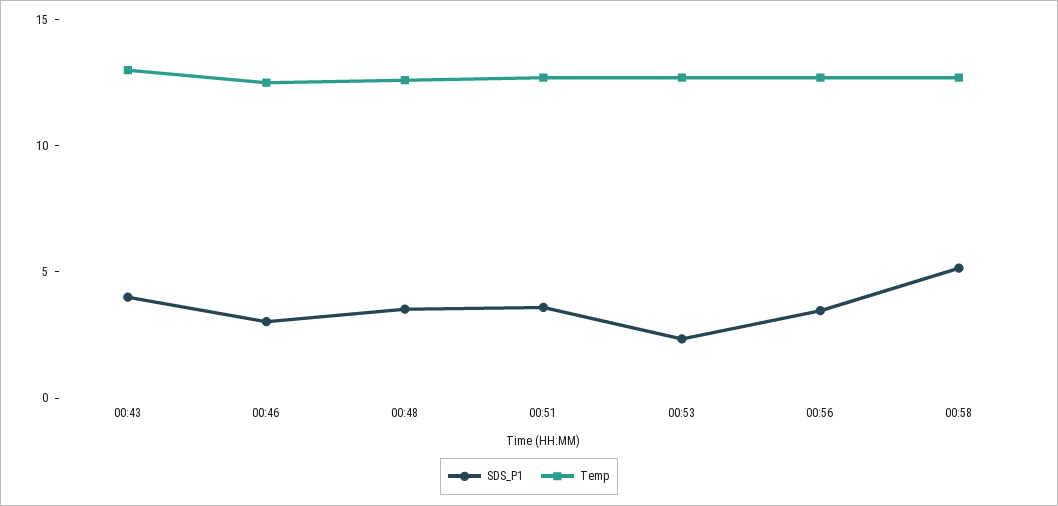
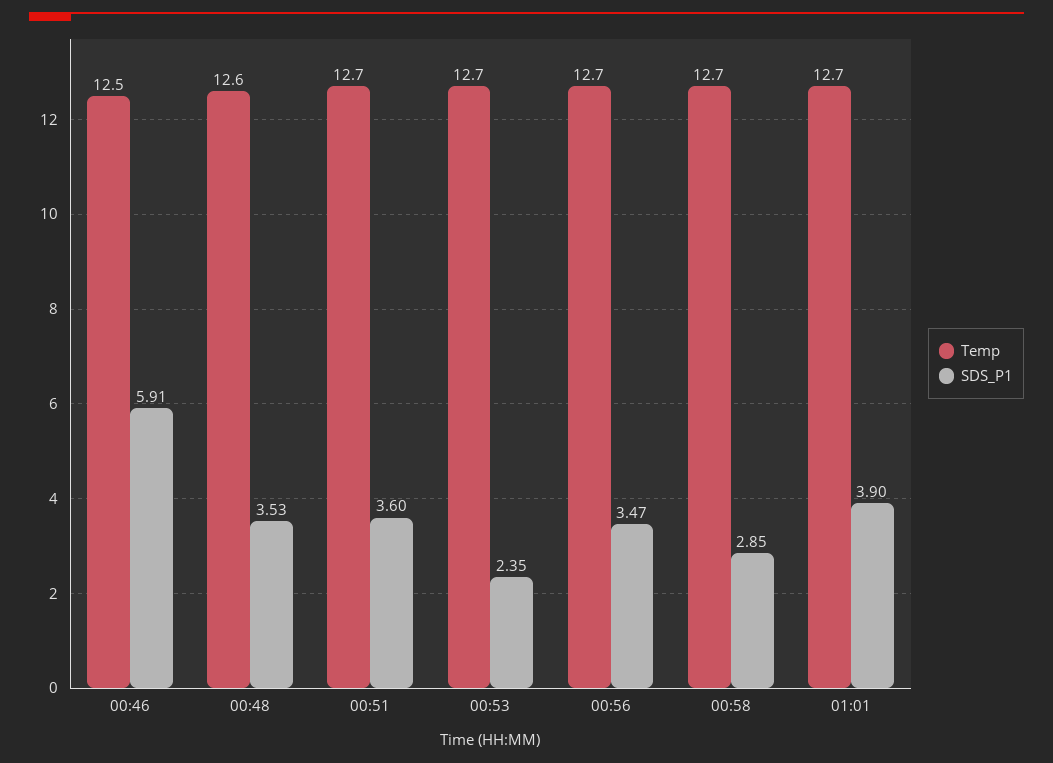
SDS_P1, 00:43: 4 -> none
Temp, 00:43: 13 -> none
SDS_P1, 00:46: 3 -> 5.91
SDS_P1, 00:58: 5 -> 2.85
Temp, 01:01: none -> 12.7
SDS_P1, 01:01: none -> 3.9

